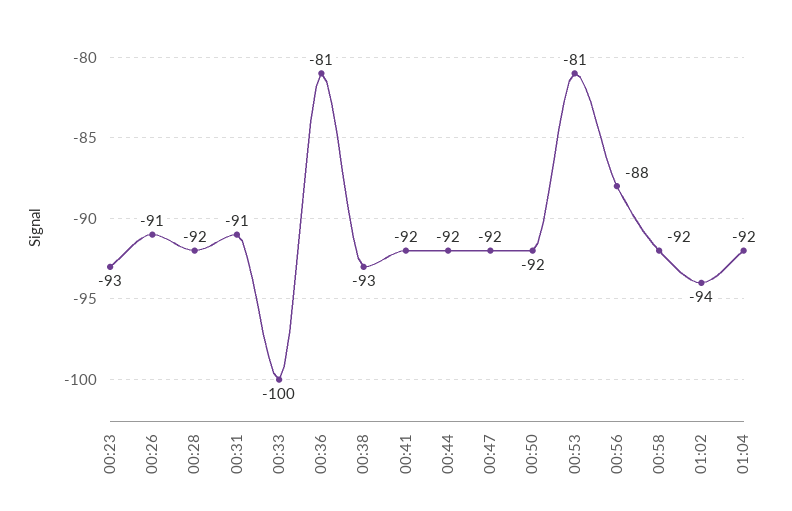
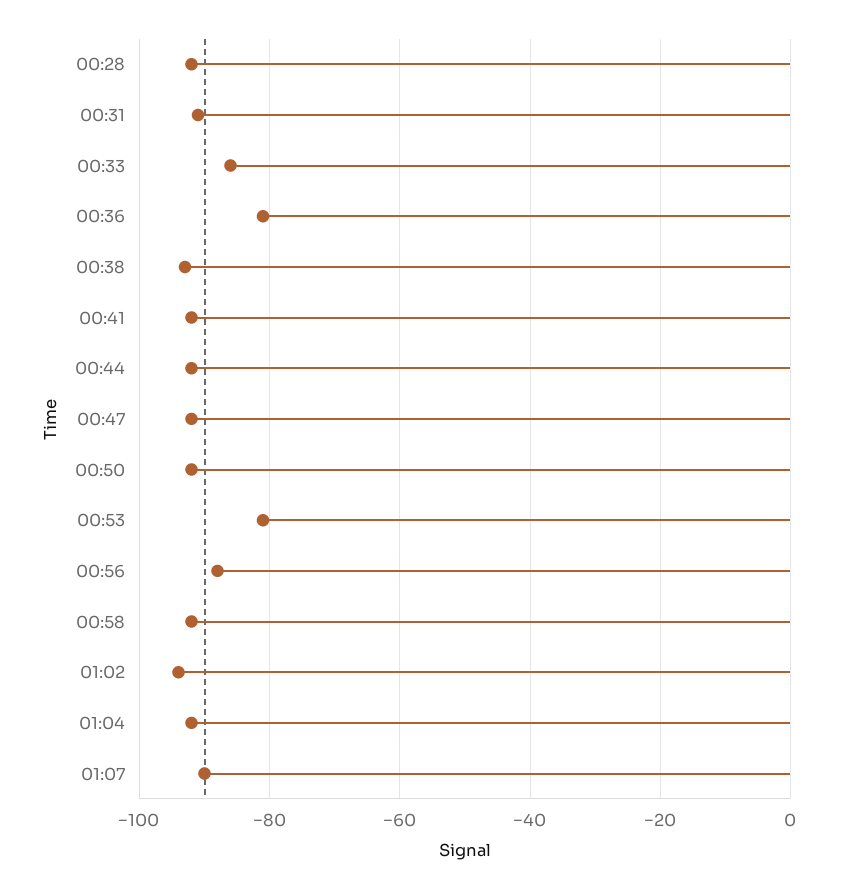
00:23: -93 -> none
00:26: -91 -> none
00:33: -100 -> -85
01:07: none -> -90

